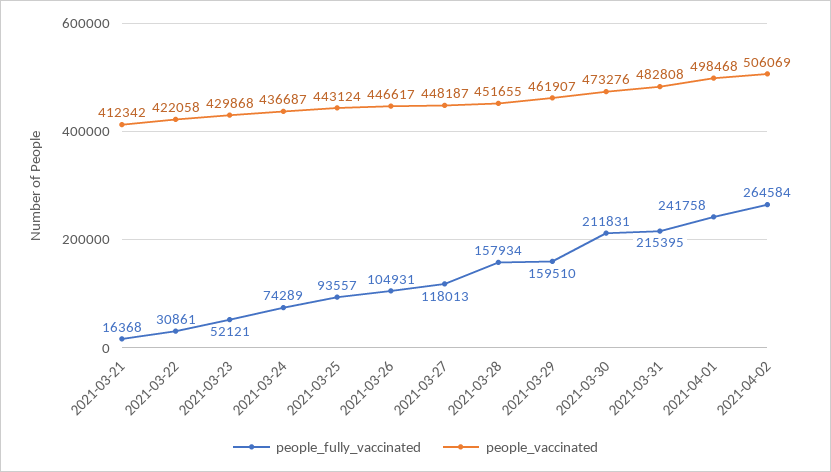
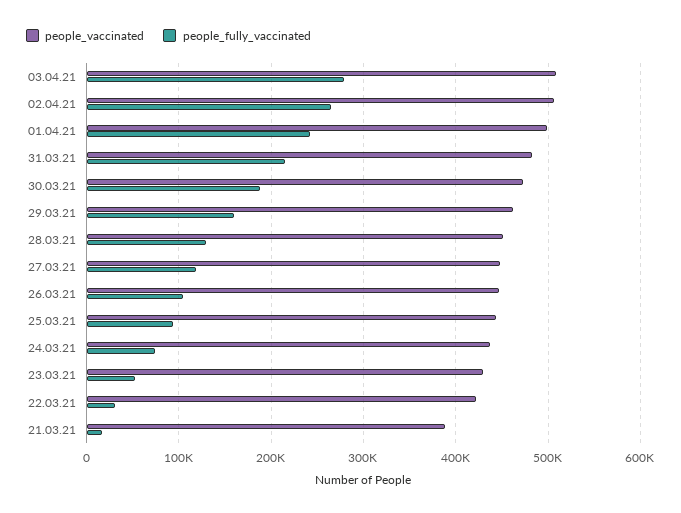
people_vaccinated, 2021-03-21: 412342 -> 390000
people_fully_vaccinated, 2021-03-28: 157934 -> 130000
people_fully_vaccinated, 2021-03-30: 211831 -> 190000
people_vaccinated, 03.04.21: none -> 510000
people_fully_vaccinated, 03.04.21: none -> 280000

